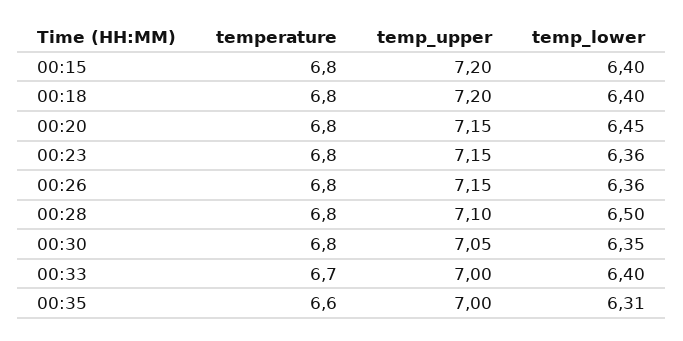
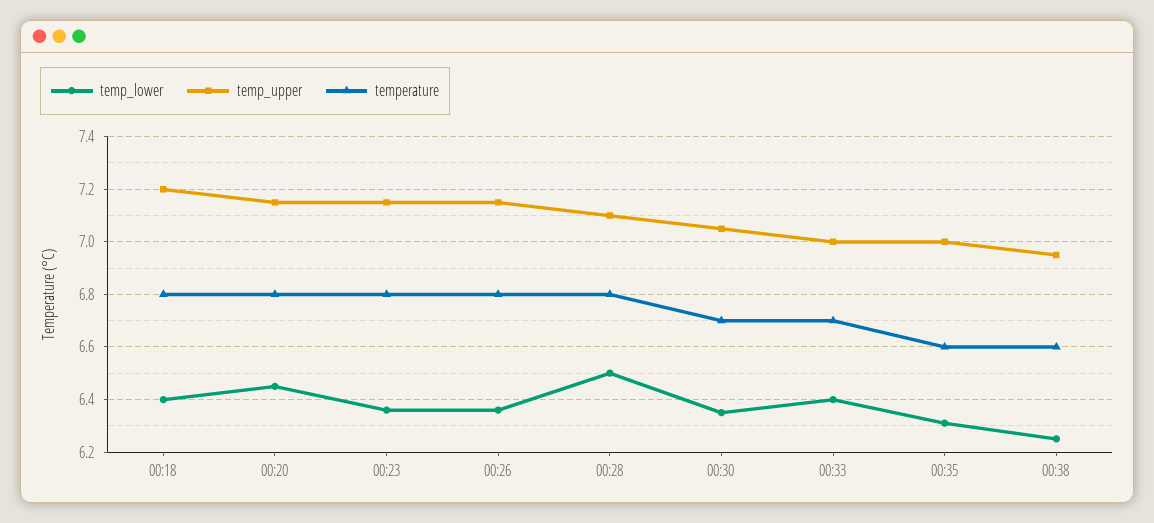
temperature, 00:15: 6.8 -> none
temp_upper, 00:15: 7.2 -> none
temp_lower, 00:15: 6.4 -> none
temperature, 00:30: 6.8 -> 6.7
temp_lower, 00:38: none -> 6.25
temp_upper, 00:38: none -> 6.95
temperature, 00:38: none -> 6.6

